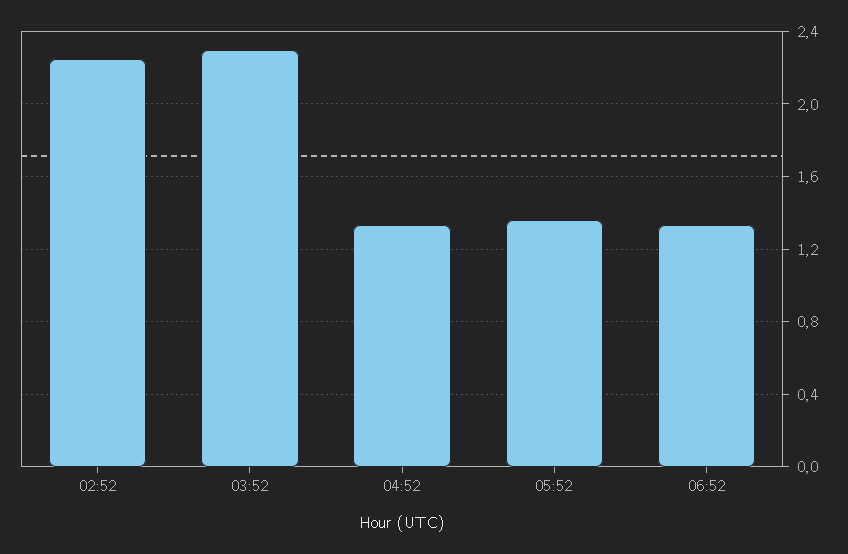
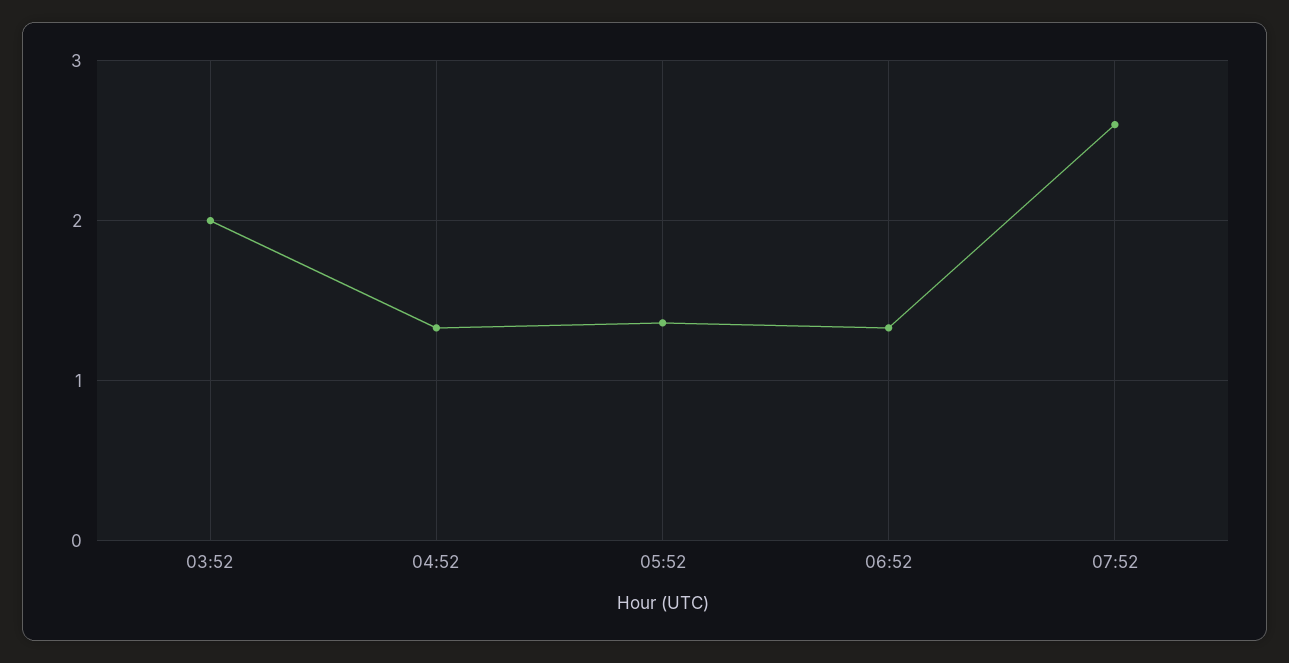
02:52: 2.25 -> none
03:52: 2.3 -> 2
07:52: none -> 2.6

